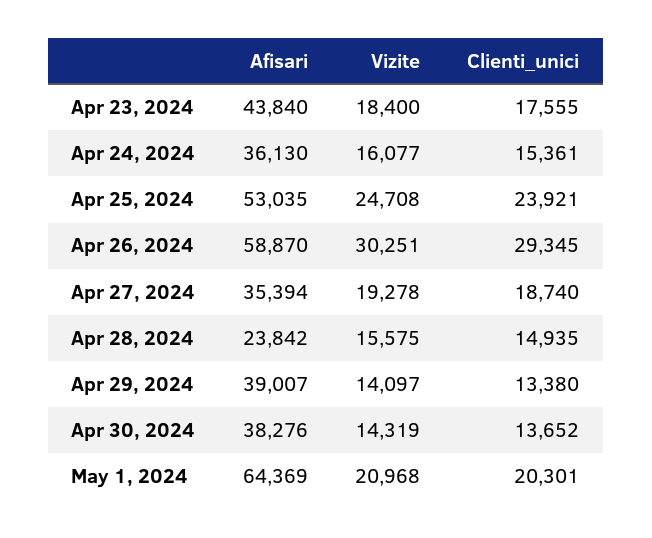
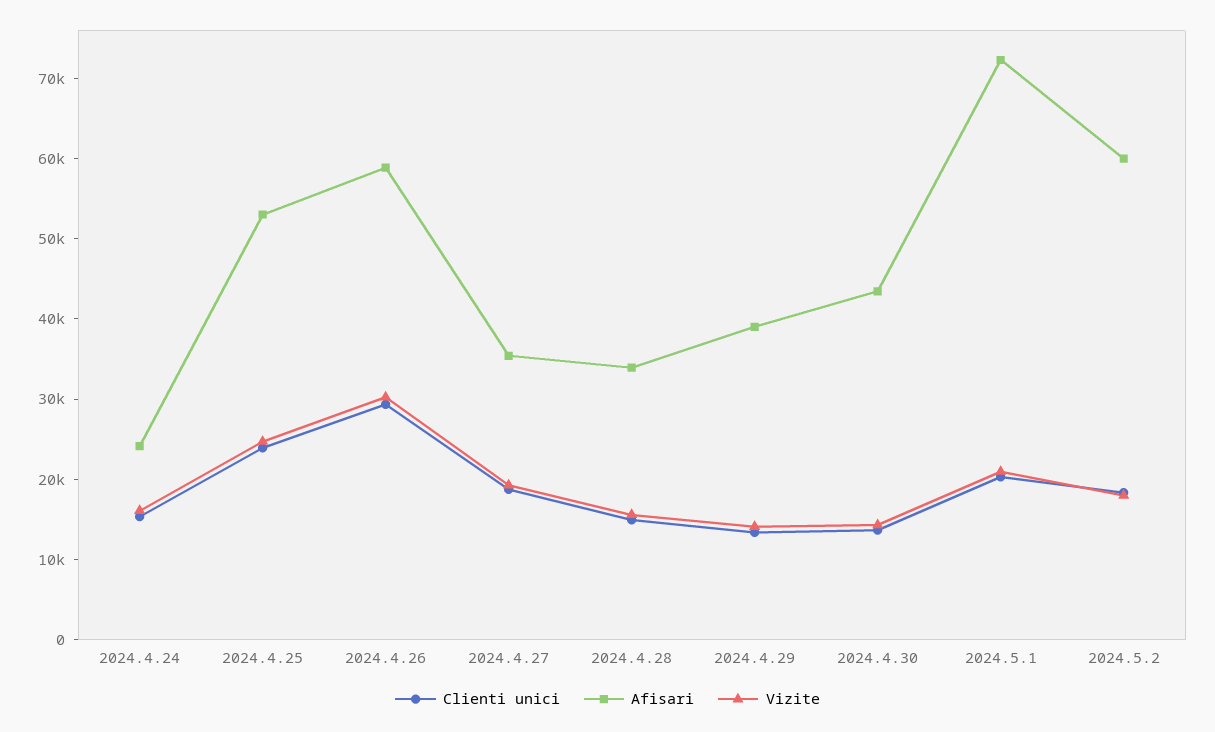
Afisari, Apr 23, 2024: 43840 -> none
Vizite, Apr 23, 2024: 18400 -> none
Clienti_unici, Apr 23, 2024: 17555 -> none
Afisari, Apr 24, 2024: 36130 -> 24000
Afisari, Apr 28, 2024: 23842 -> 34000
Afisari, Apr 30, 2024: 38276 -> 44000
Afisari, May 1, 2024: 64369 -> 72000
Clienti_unici, 2024.5.2: none -> 18000
Afisari, 2024.5.2: none -> 60000
Vizite, 2024.5.2: none -> 18000

